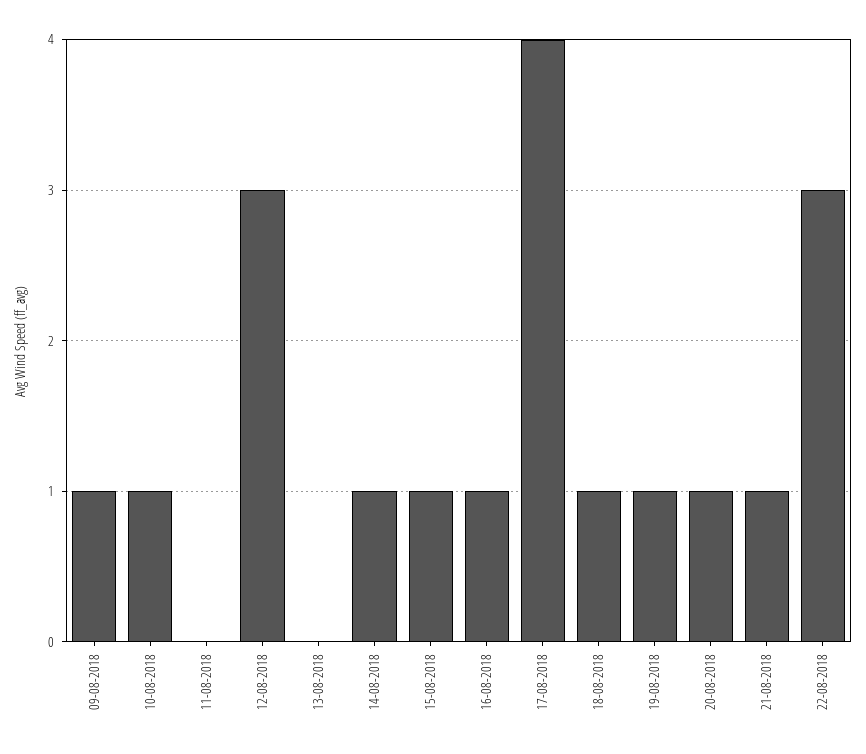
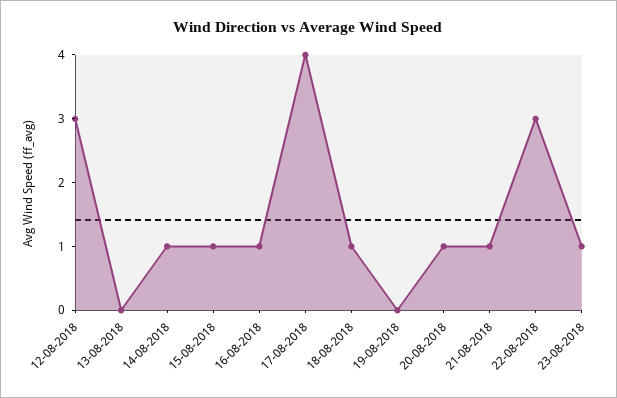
09-08-2018: 1 -> none
10-08-2018: 1 -> none
11-08-2018: 0 -> none
19-08-2018: 1 -> 0
23-08-2018: none -> 1

